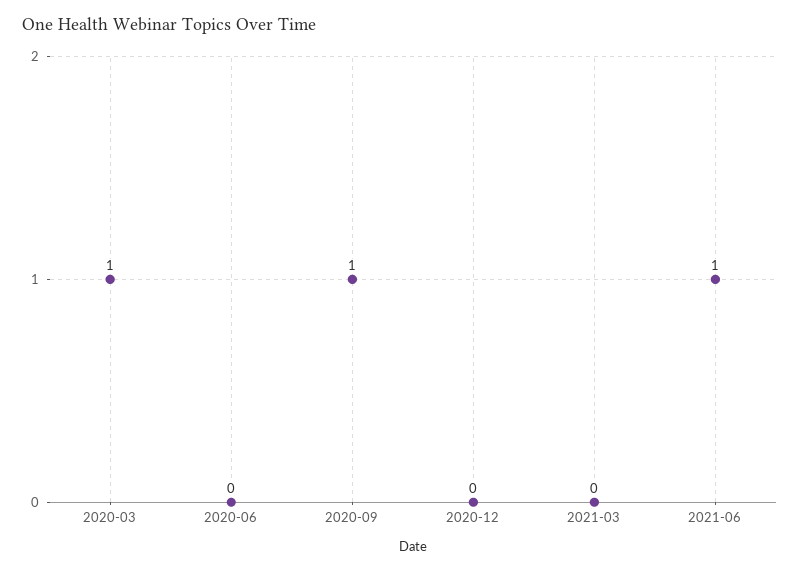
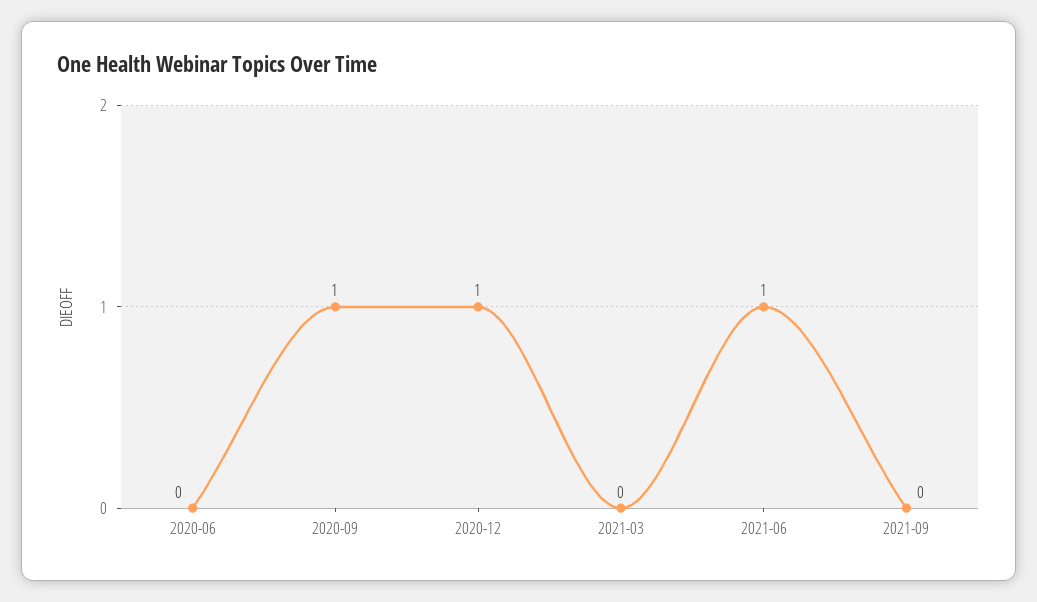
2020-03: 1 -> none
2020-12: 0 -> 1
2021-09: none -> 0

